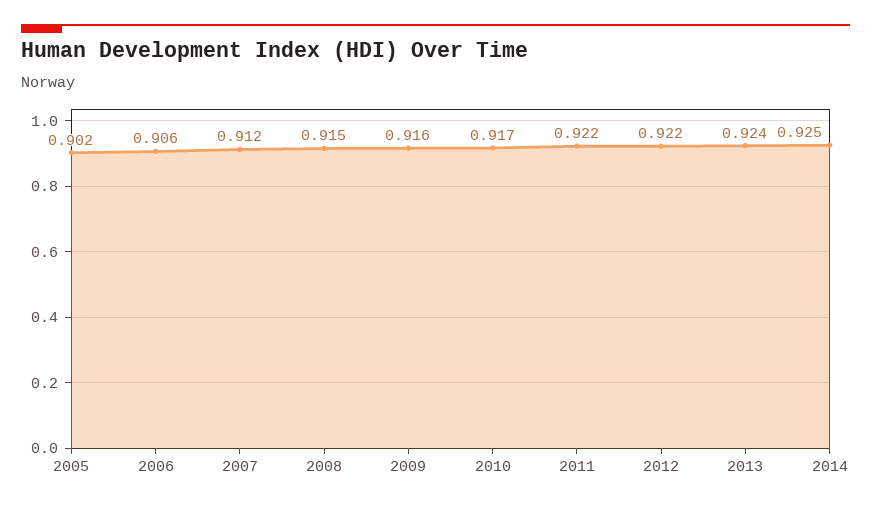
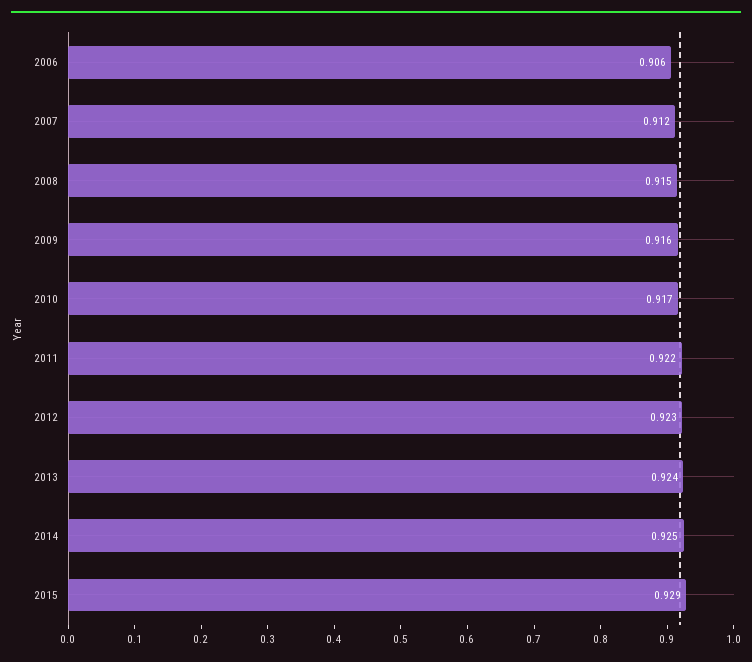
2005: 0.902 -> none
2012: 0.922 -> 0.923
2015: none -> 0.929

